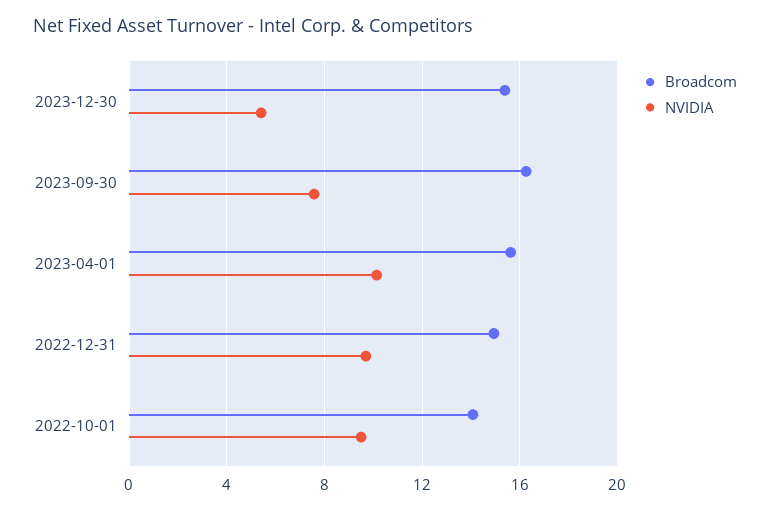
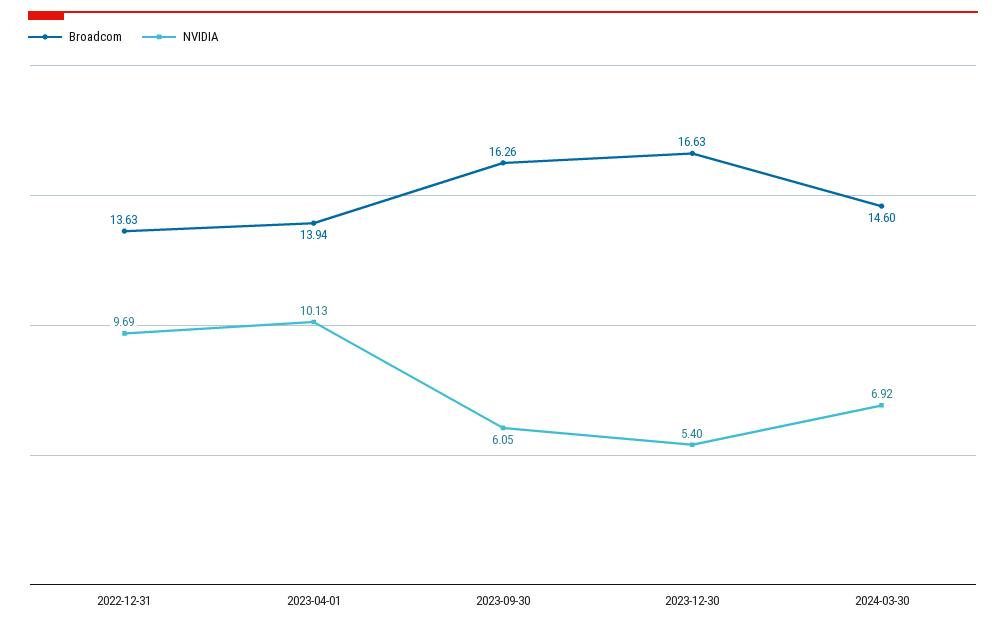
Broadcom, 2023-12-30: 15.5 -> 16.63
NVIDIA, 2023-09-30: 7.5 -> 6.05
Broadcom, 2023-04-01: 15.5 -> 13.94
Broadcom, 2022-12-31: 15 -> 13.63
Broadcom, 2022-10-01: 14 -> none
NVIDIA, 2022-10-01: 9.5 -> none
Broadcom, 2024-03-30: none -> 14.6
NVIDIA, 2024-03-30: none -> 6.92

